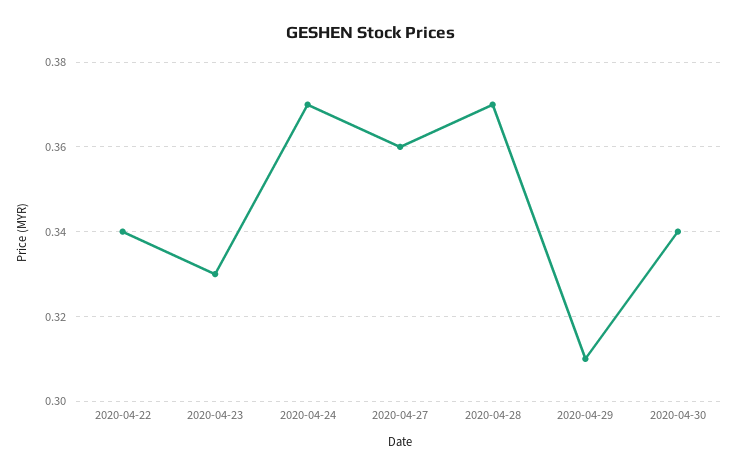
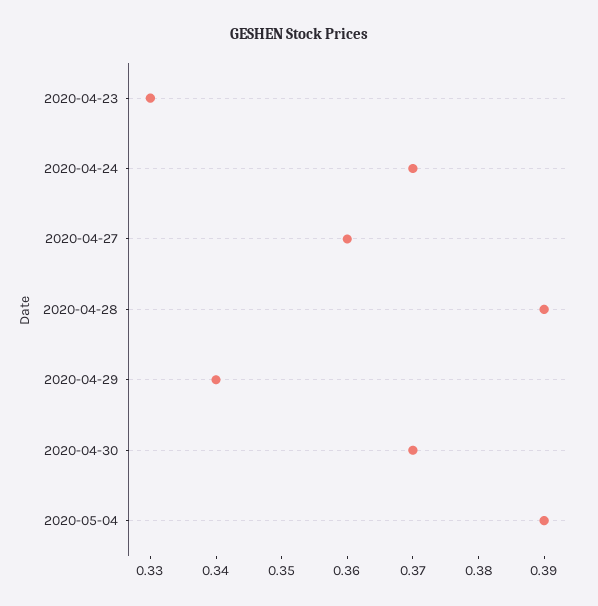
2020-04-22: 0.34 -> none
2020-04-28: 0.37 -> 0.39
2020-04-29: 0.31 -> 0.34
2020-04-30: 0.34 -> 0.37
2020-05-04: none -> 0.39

